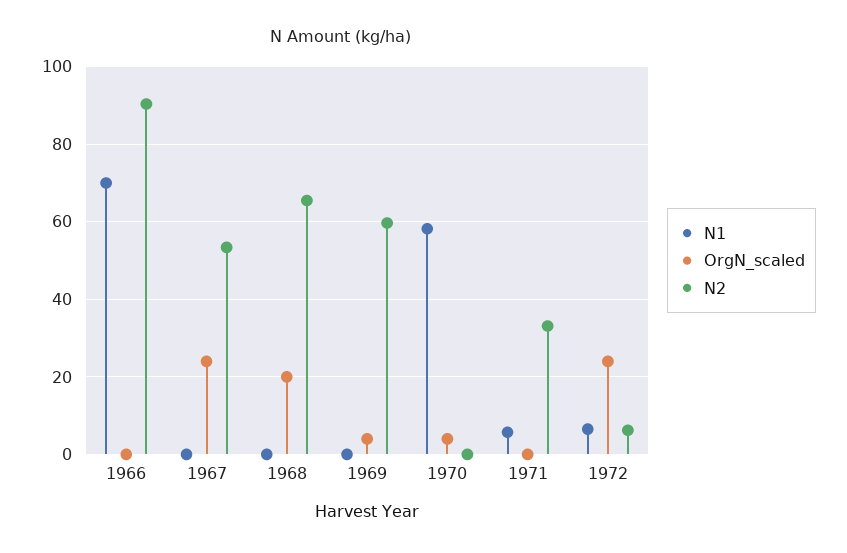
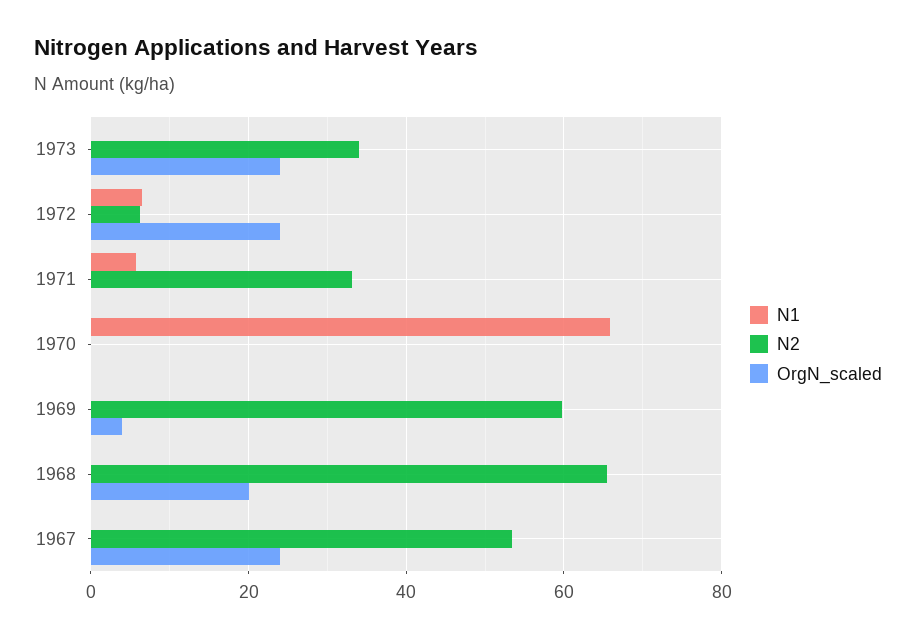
N1, 1966: 70 -> none
OrgN_scaled, 1966: 0 -> none
N2, 1966: 90 -> none
N1, 1970: 58 -> 66
OrgN_scaled, 1970: 4 -> 0
N1, 1973: none -> 0
N2, 1973: none -> 34
OrgN_scaled, 1973: none -> 24

